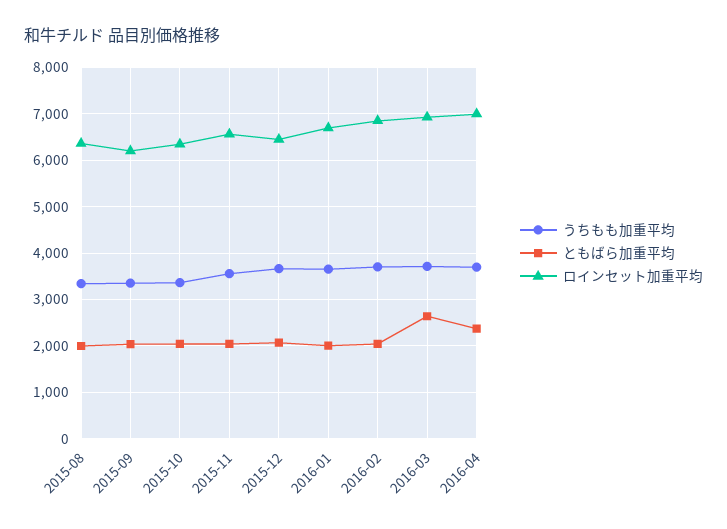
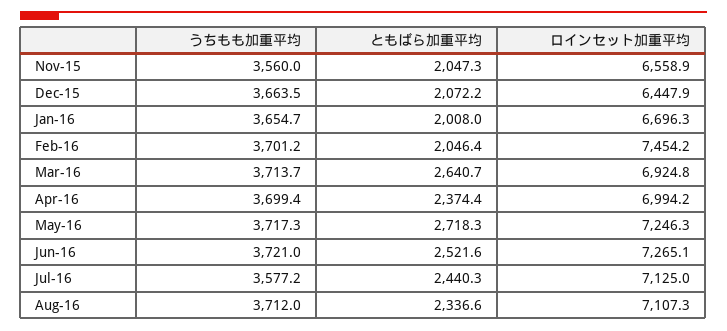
うちもも加重平均, 2015-08: 3400 -> none
ともばら加重平均, 2015-08: 2000 -> none
ロインセット加重平均, 2015-08: 6400 -> none
うちもも加重平均, 2015-09: 3400 -> none
ともばら加重平均, 2015-09: 2000 -> none
ロインセット加重平均, 2015-09: 6200 -> none
うちもも加重平均, 2015-10: 3400 -> none
ともばら加重平均, 2015-10: 2000 -> none
ロインセット加重平均, 2015-10: 6400 -> none
ロインセット加重平均, 2016-02: 6800 -> 7454.2
うちもも加重平均, May-16: none -> 3717.3
ともばら加重平均, May-16: none -> 2718.3
ロインセット加重平均, May-16: none -> 7246.3
うちもも加重平均, Jun-16: none -> 3721
ともばら加重平均, Jun-16: none -> 2521.6
ロインセット加重平均, Jun-16: none -> 7265.1
うちもも加重平均, Jul-16: none -> 3577.2
ともばら加重平均, Jul-16: none -> 2440.3
ロインセット加重平均, Jul-16: none -> 7125
うちもも加重平均, Aug-16: none -> 3712
ともばら加重平均, Aug-16: none -> 2336.6
ロインセット加重平均, Aug-16: none -> 7107.3

